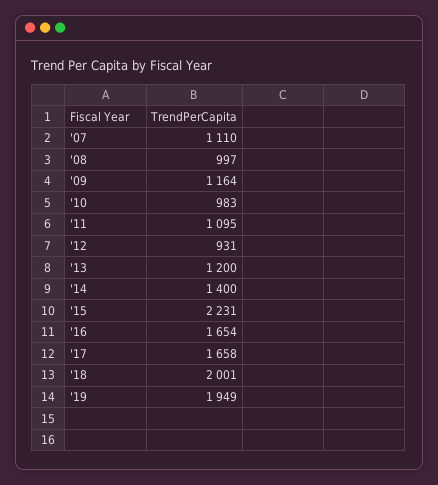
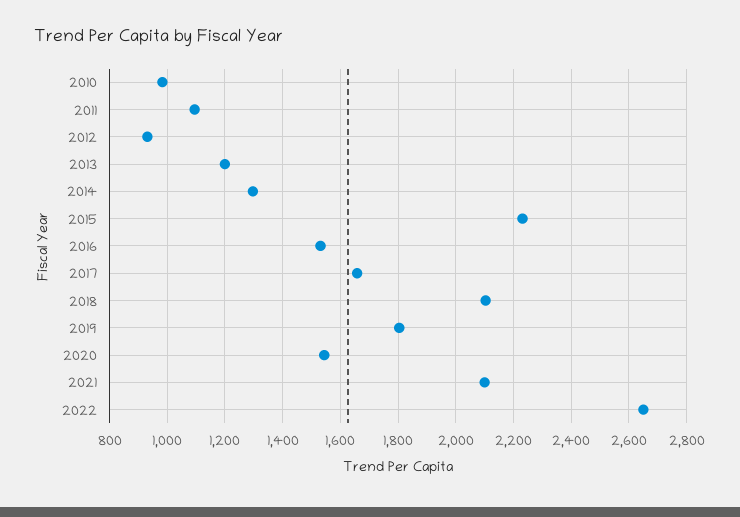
'07: 1110 -> none
'08: 997 -> none
'09: 1164 -> none
'14: 1400 -> 1300
'16: 1654 -> 1525
'18: 2001 -> 2100
'19: 1949 -> 1800
2020: none -> 1550
2021: none -> 2100
2022: none -> 2650

